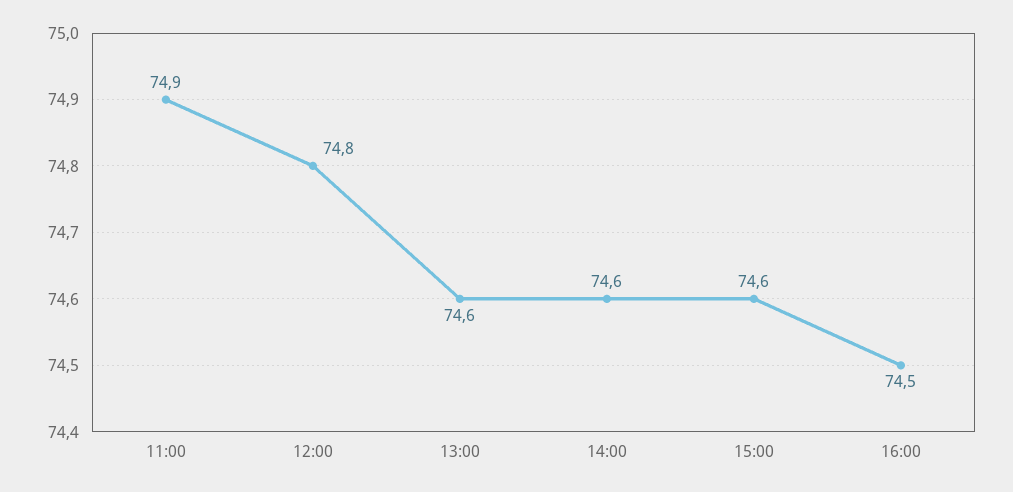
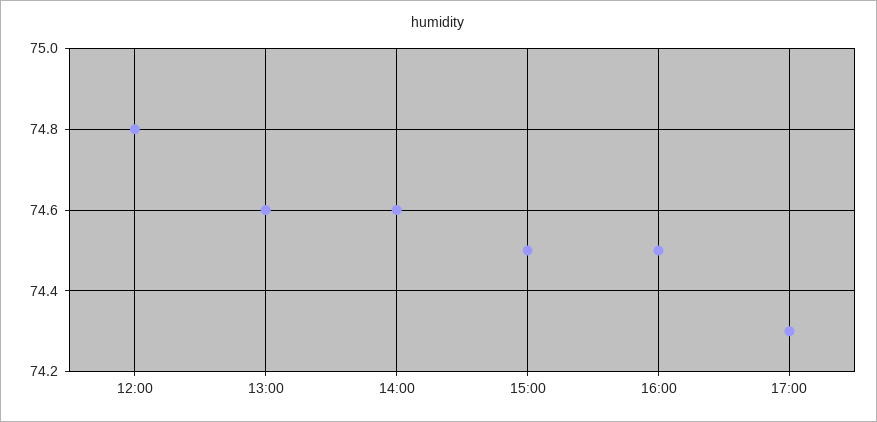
11:00: 74.9 -> none
15:00: 74.6 -> 74.5
17:00: none -> 74.3

